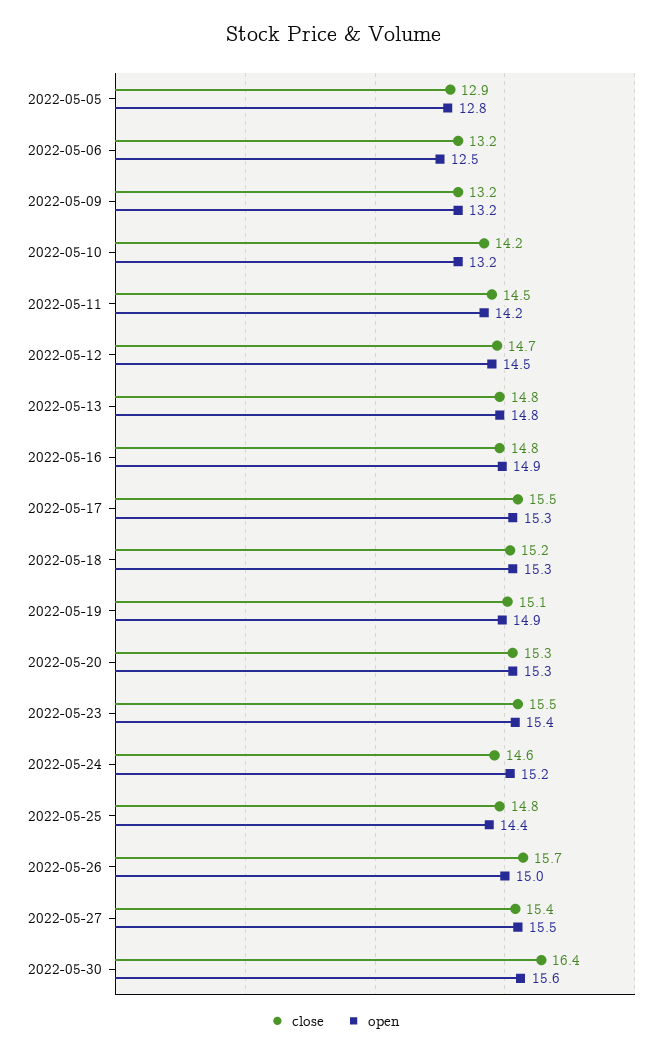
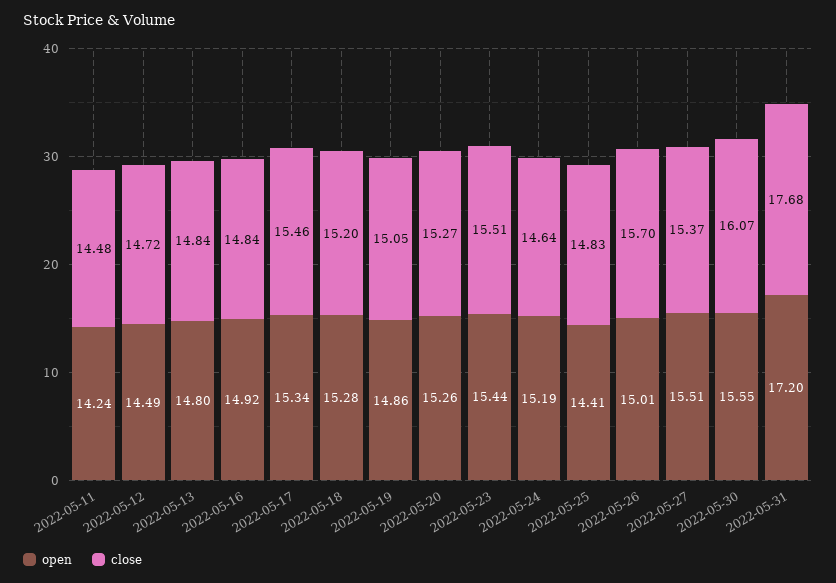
close, 2022-05-05: 12.9 -> none
open, 2022-05-05: 12.8 -> none
close, 2022-05-06: 13.2 -> none
open, 2022-05-06: 12.5 -> none
close, 2022-05-09: 13.2 -> none
open, 2022-05-09: 13.2 -> none
close, 2022-05-10: 14.2 -> none
open, 2022-05-10: 13.2 -> none
close, 2022-05-30: 16.4 -> 16.07
open, 2022-05-31: none -> 17.2
close, 2022-05-31: none -> 17.68

